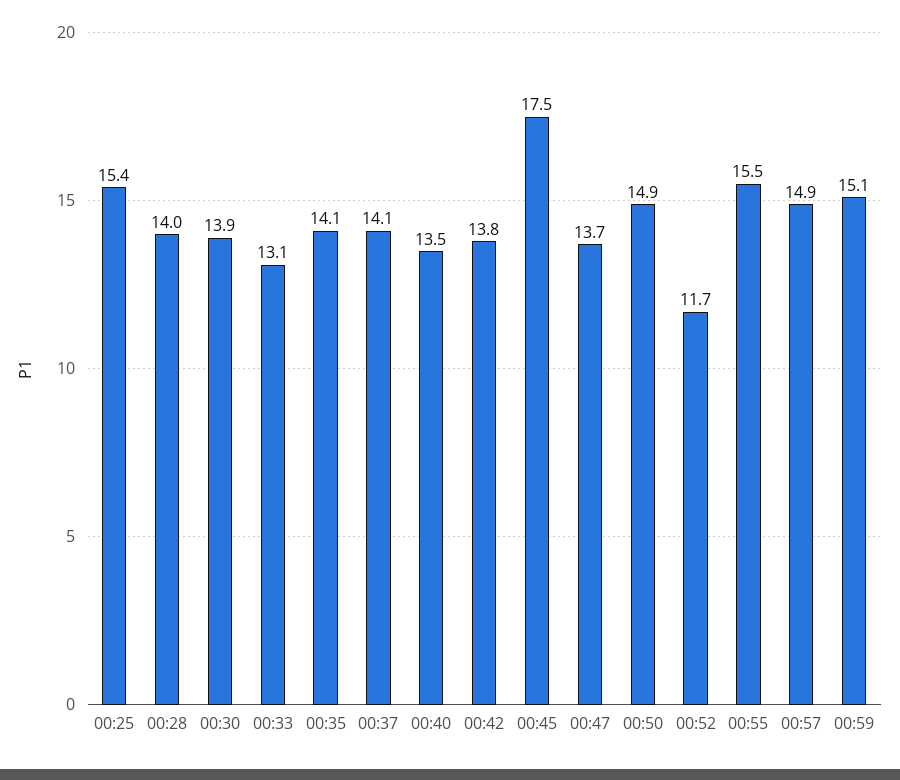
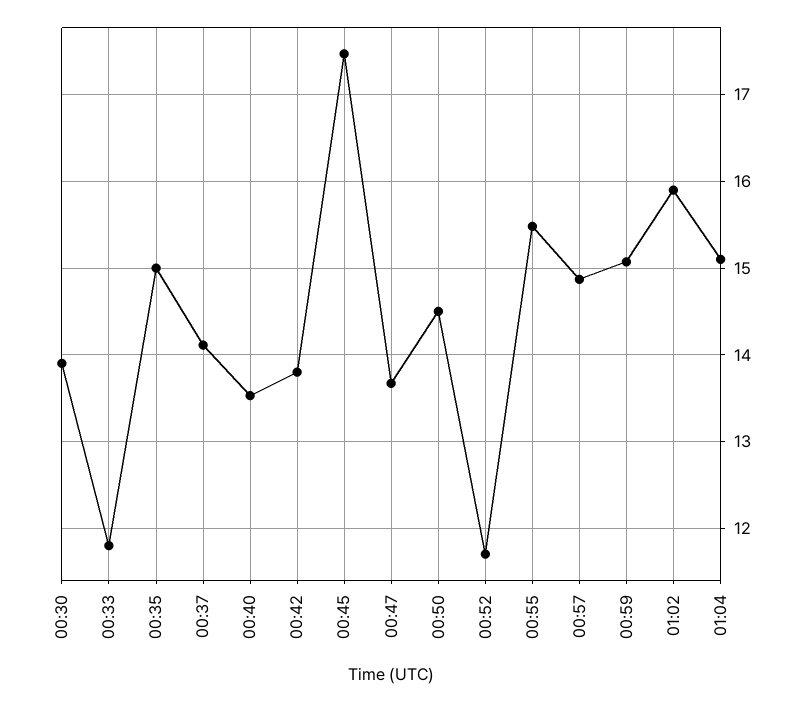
00:25: 15.4 -> none
00:28: 14 -> none
00:33: 13.1 -> 11.8
00:35: 14.1 -> 15
00:50: 14.9 -> 14.5
01:02: none -> 15.9
01:04: none -> 15.1

